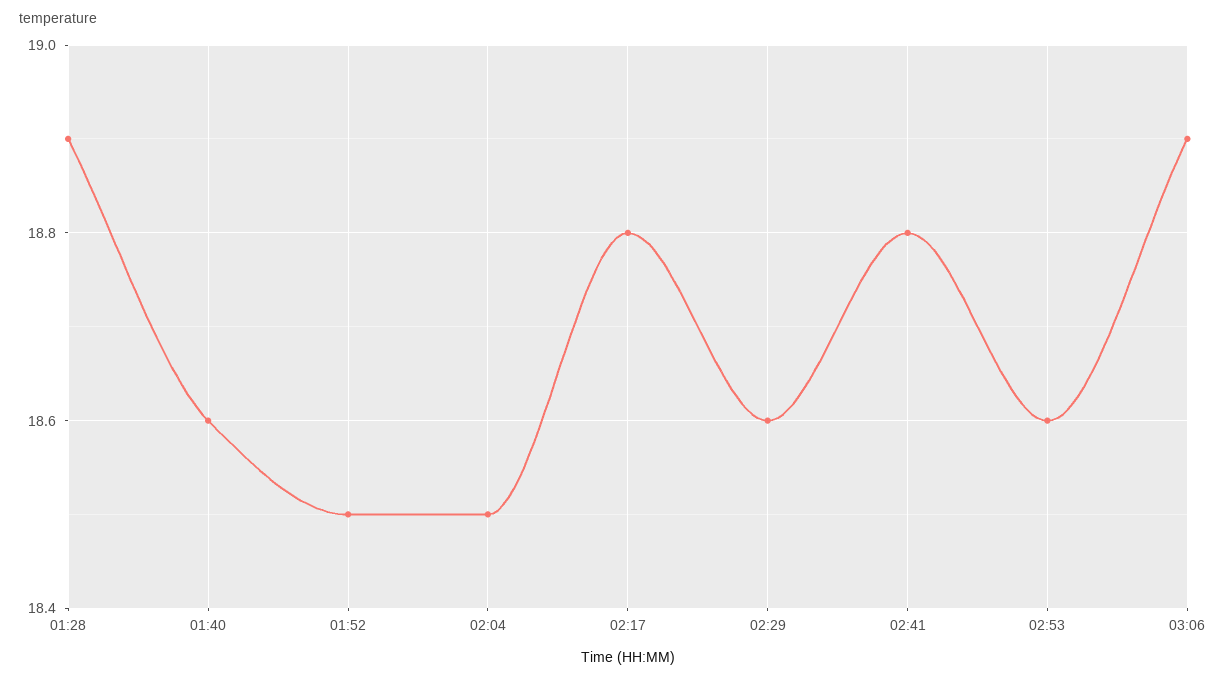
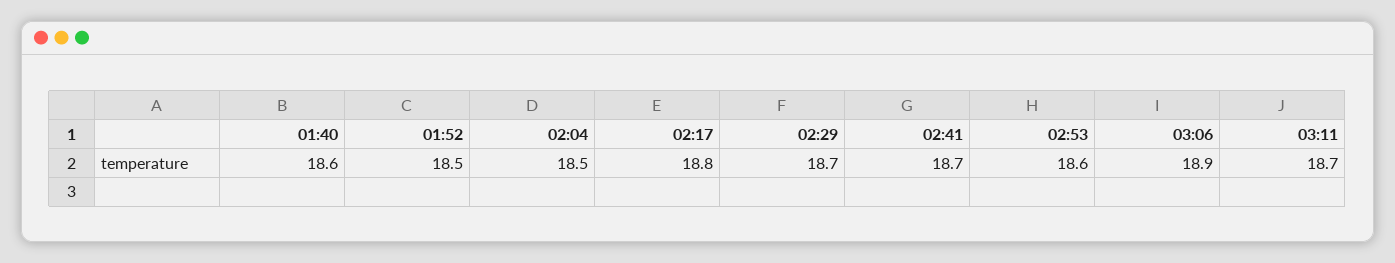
01:28: 18.9 -> none
02:29: 18.6 -> 18.7
02:41: 18.8 -> 18.7
03:11: none -> 18.7

